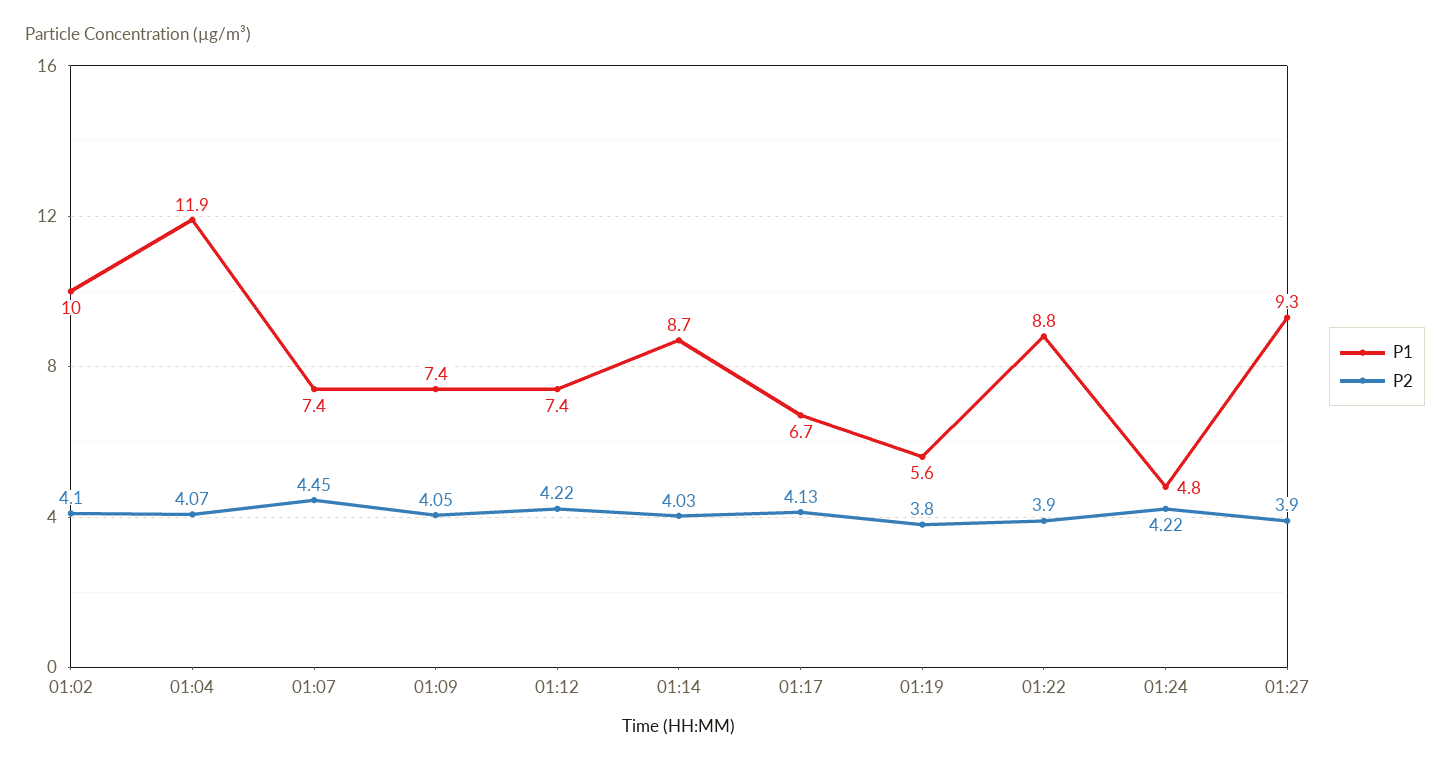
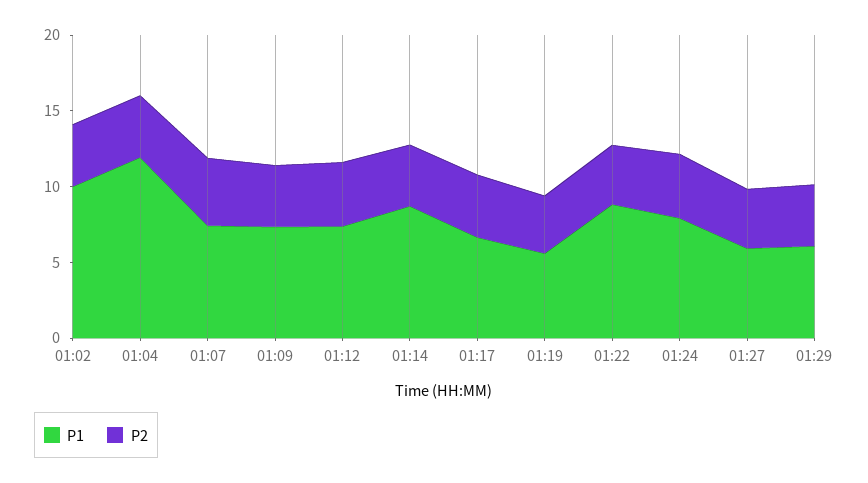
P1, 01:24: 4.8 -> 8
P1, 01:27: 9.3 -> 6
P1, 01:29: none -> 6
P2, 01:29: none -> 4

